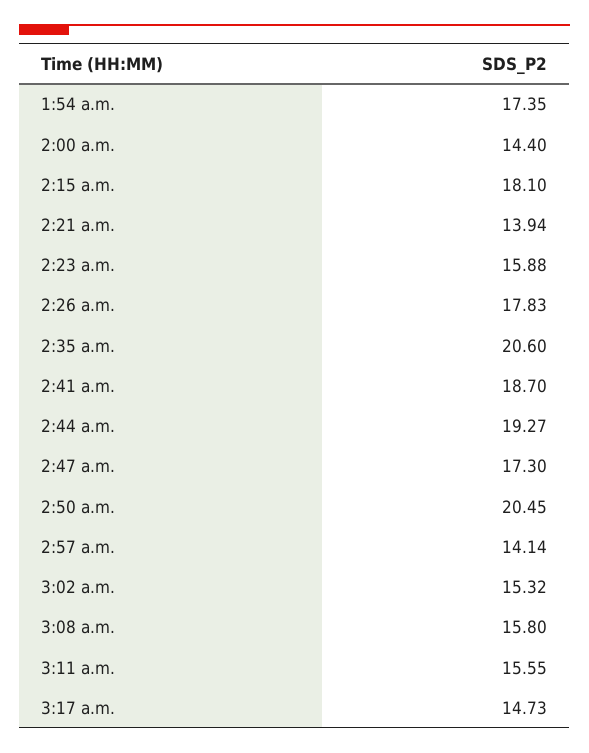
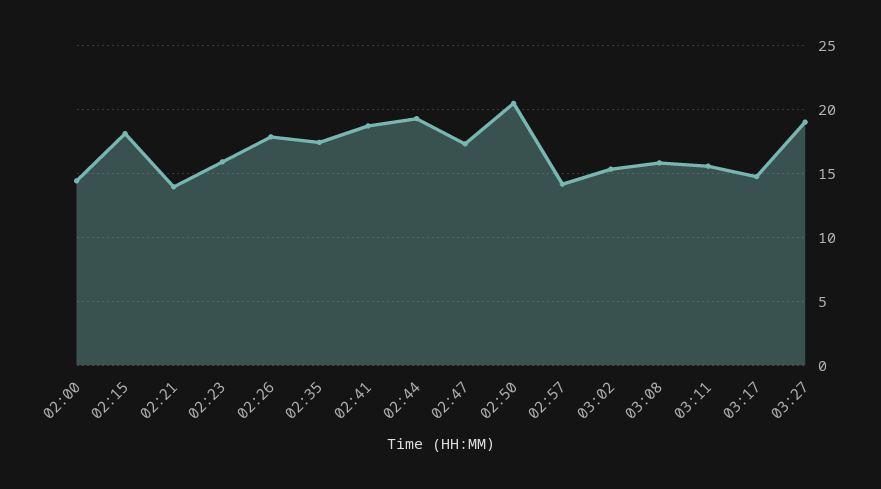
1:54 a.m.: 17.35 -> none
2:35 a.m.: 20.6 -> 17.5
03:27: none -> 19

